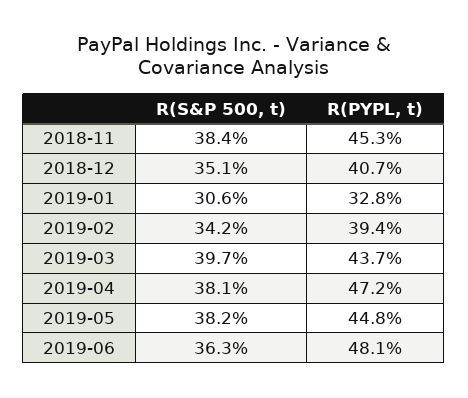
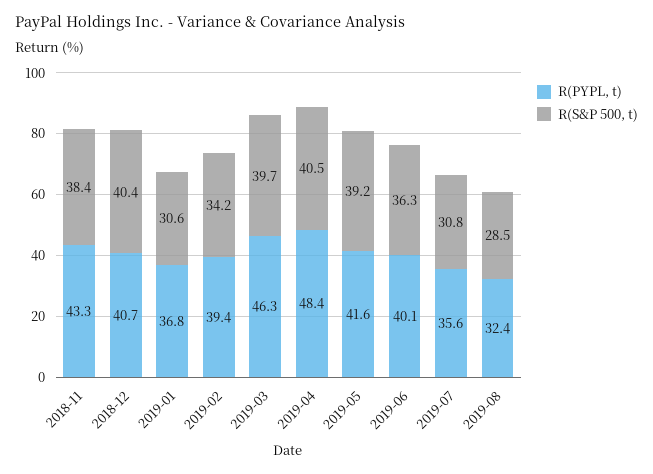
R(PYPL, t), 2018-11: 45.3 -> 43.3
R(S&P 500, t), 2018-12: 35.1 -> 40.4
R(PYPL, t), 2019-01: 32.8 -> 36.8
R(PYPL, t), 2019-03: 43.7 -> 46.3
R(S&P 500, t), 2019-04: 38.1 -> 40.5
R(PYPL, t), 2019-04: 47.2 -> 48.4
R(S&P 500, t), 2019-05: 38.2 -> 39.2
R(PYPL, t), 2019-05: 44.8 -> 41.6
R(PYPL, t), 2019-06: 48.1 -> 40.1
R(PYPL, t), 2019-07: none -> 35.6
R(S&P 500, t), 2019-07: none -> 30.8
R(PYPL, t), 2019-08: none -> 32.4
R(S&P 500, t), 2019-08: none -> 28.5

